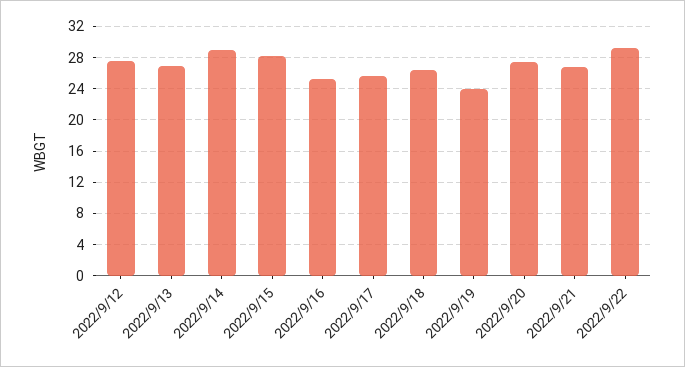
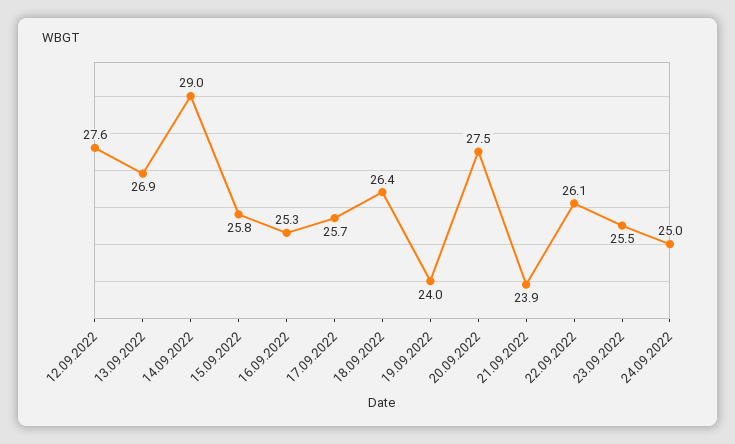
2022/9/15: 28 -> 25.8
2022/9/21: 27 -> 23.9
2022/9/22: 29 -> 26.1
23.09.2022: none -> 25.5
24.09.2022: none -> 25

